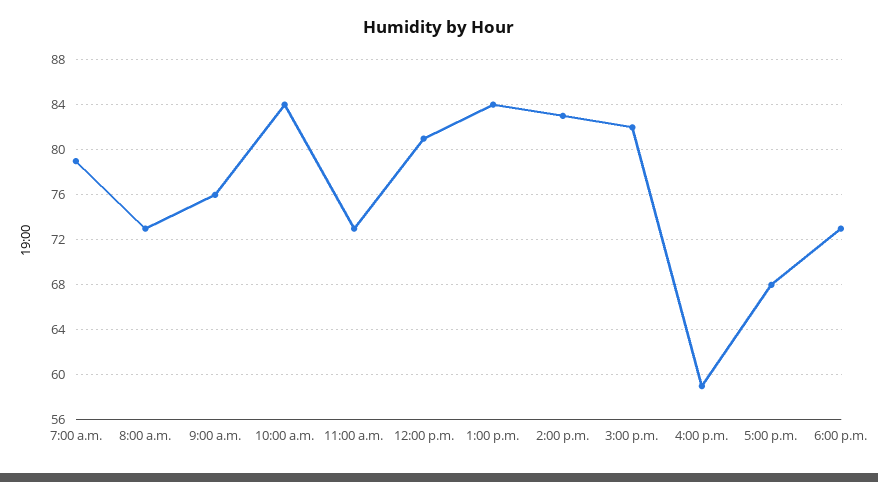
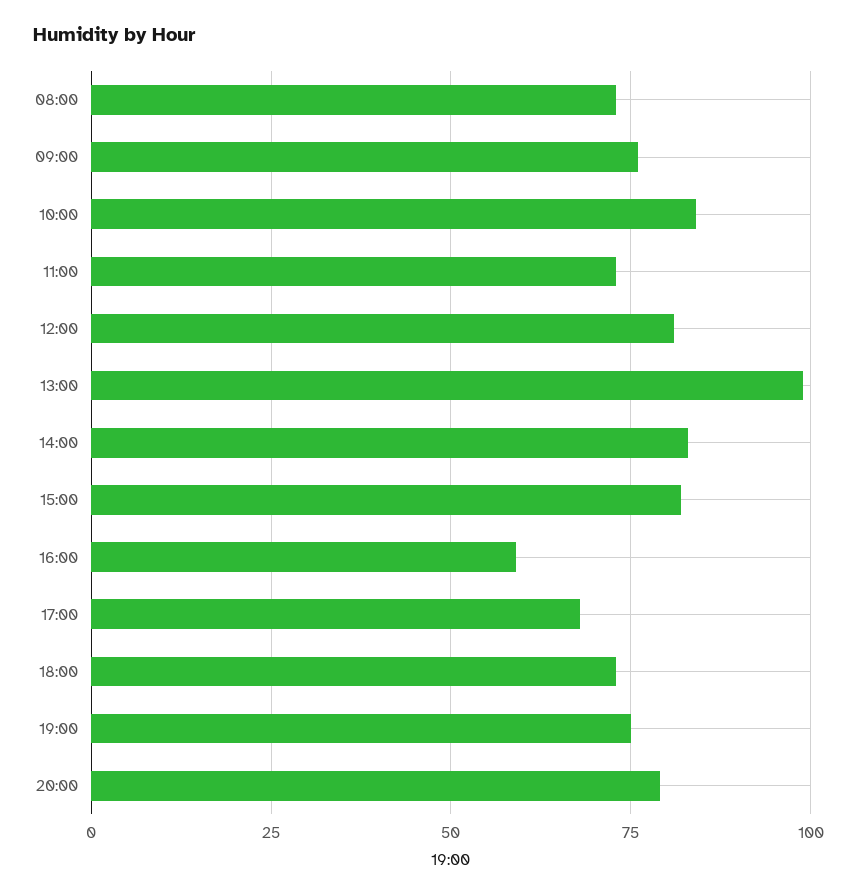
7:00 a.m.: 79 -> none
1:00 p.m.: 84 -> 100
19:00: none -> 75
20:00: none -> 80

